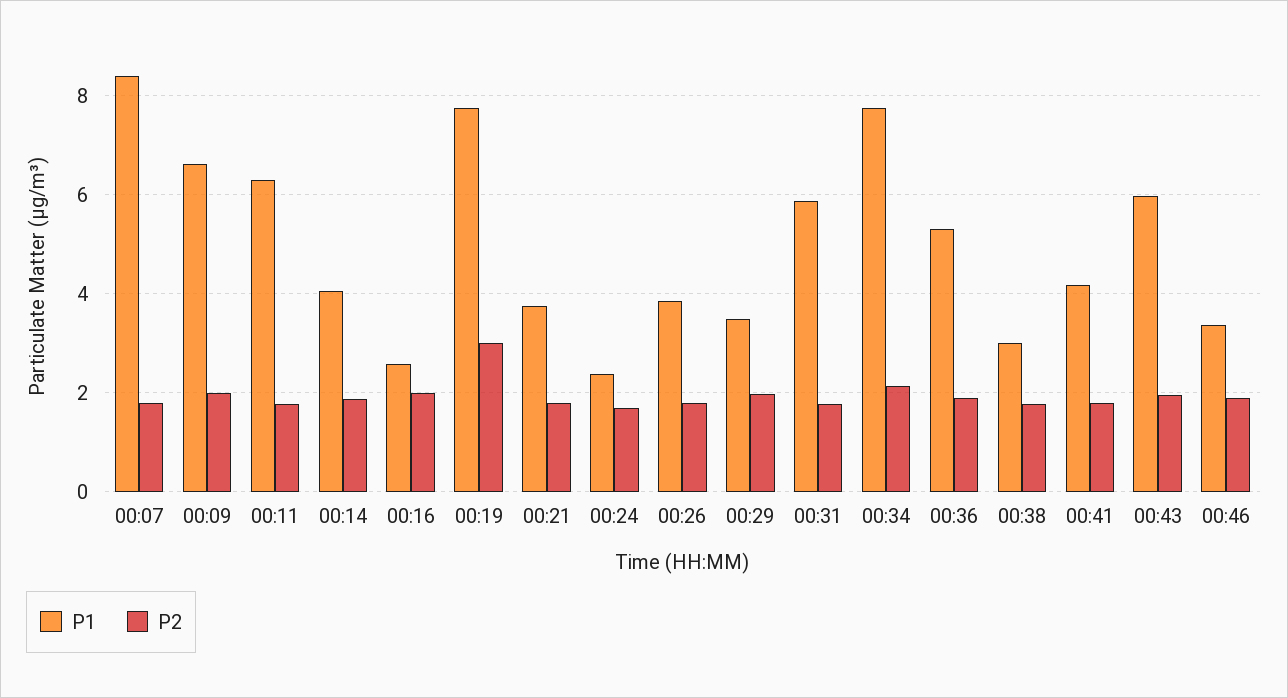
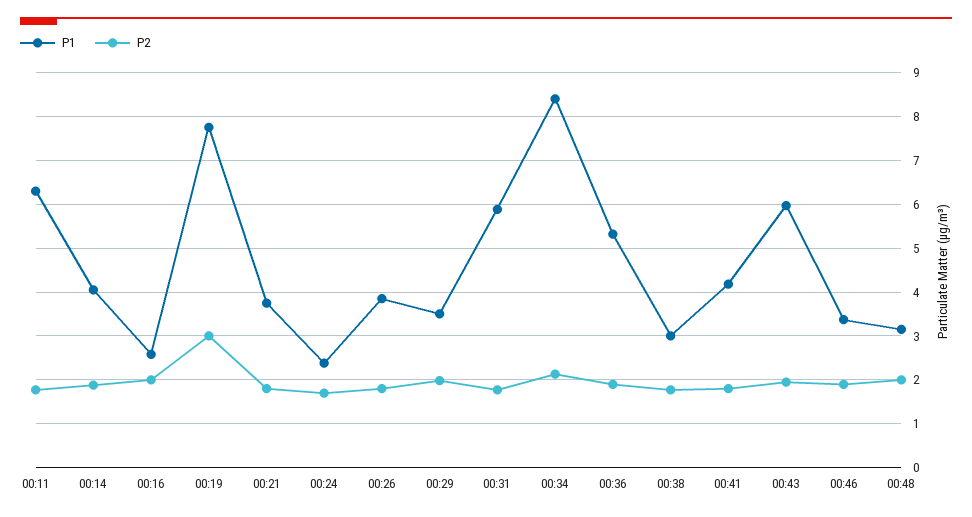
P1, 00:07: 8.4 -> none
P2, 00:07: 1.8 -> none
P1, 00:09: 6.6 -> none
P2, 00:09: 2 -> none
P1, 00:34: 7.8 -> 8.4
P1, 00:48: none -> 3.2
P2, 00:48: none -> 2

